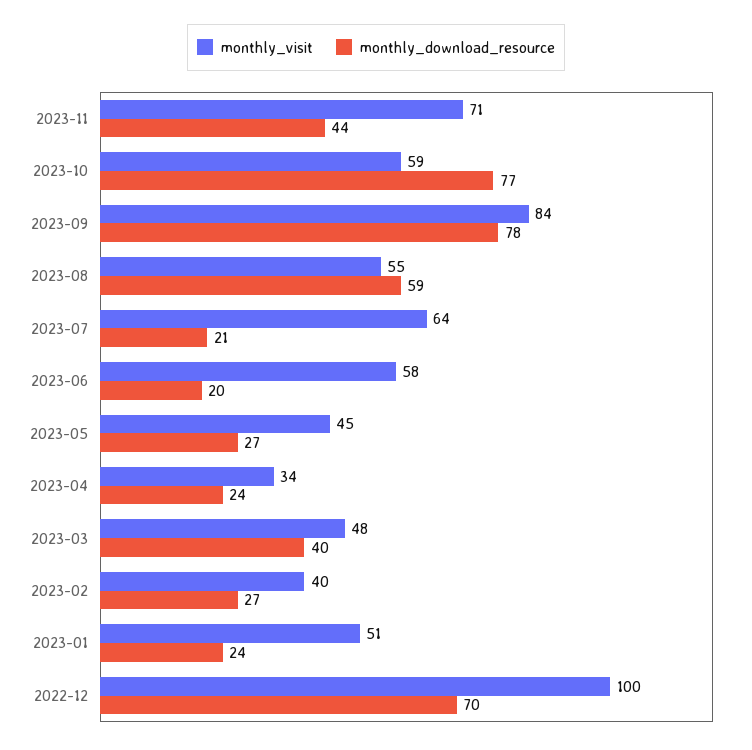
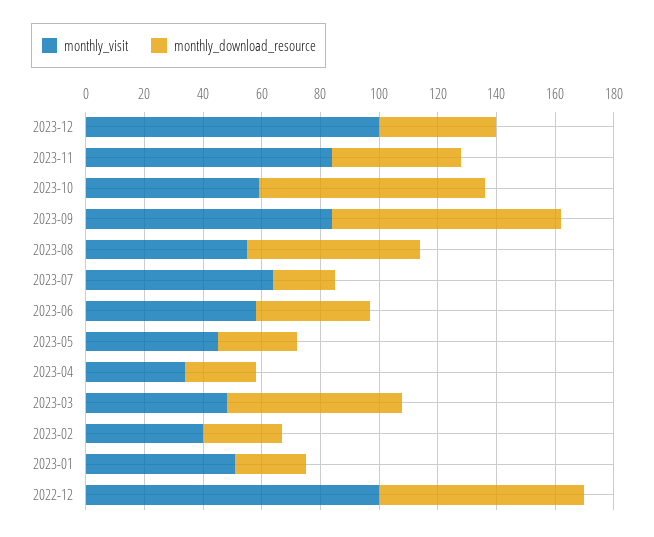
monthly_visit, 2023-11: 71 -> 85
monthly_download_resource, 2023-06: 20 -> 40
monthly_download_resource, 2023-03: 40 -> 60
monthly_visit, 2023-12: none -> 100
monthly_download_resource, 2023-12: none -> 40

